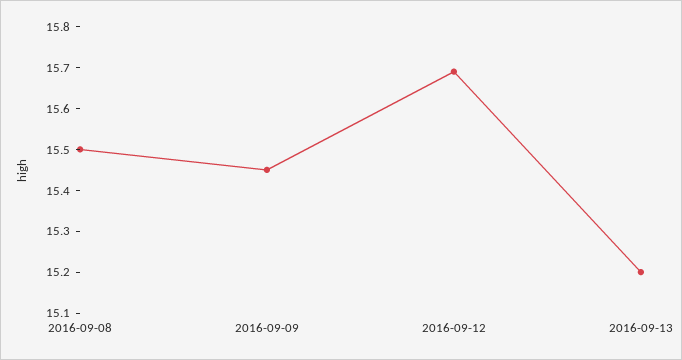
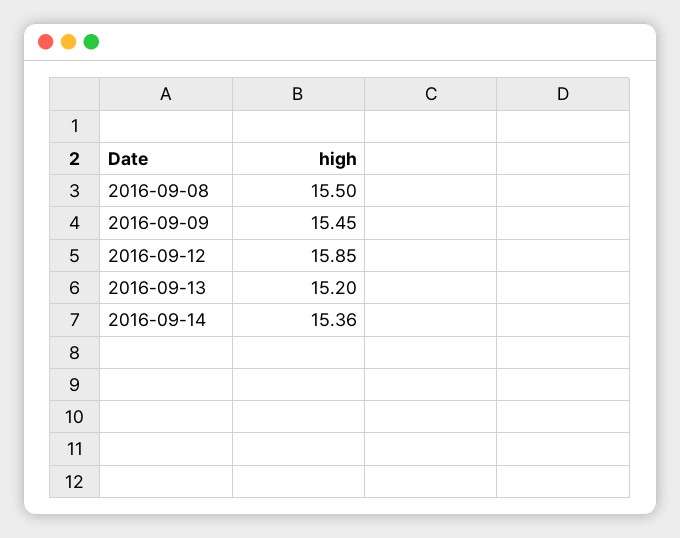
2016-09-12: 15.7 -> 15.85
2016-09-14: none -> 15.36

